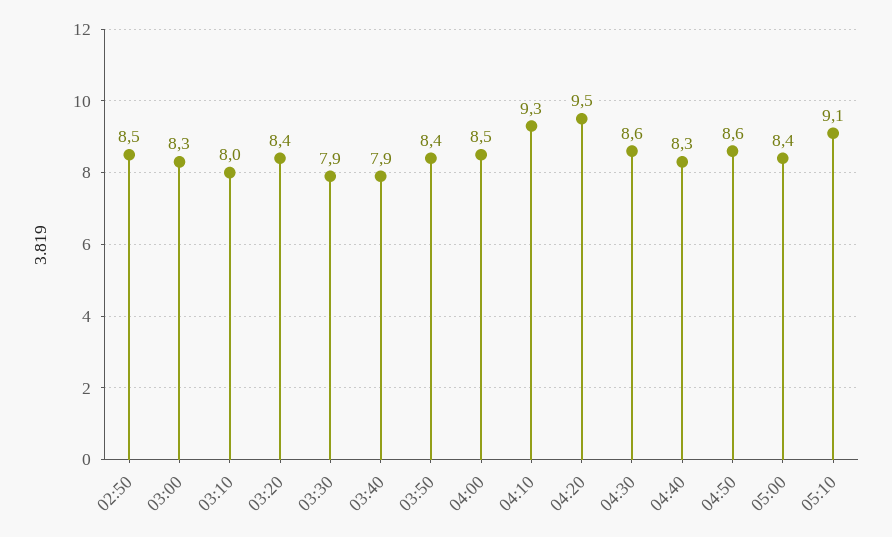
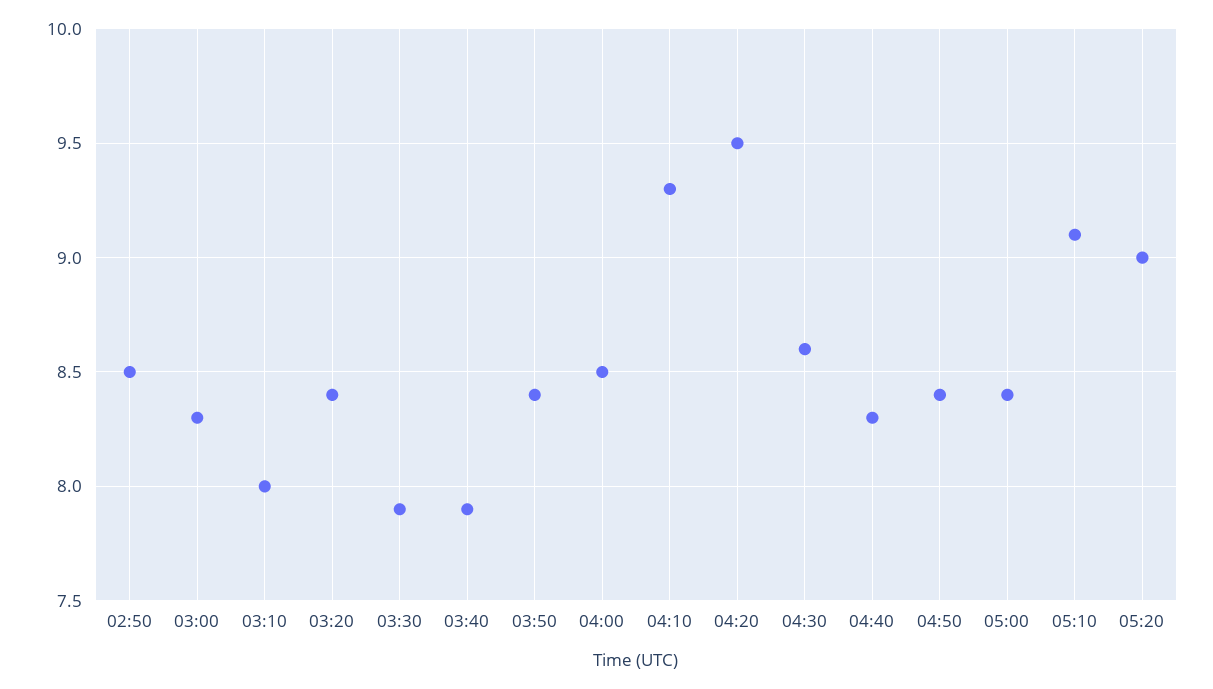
04:50: 8.6 -> 8.4
05:20: none -> 9

